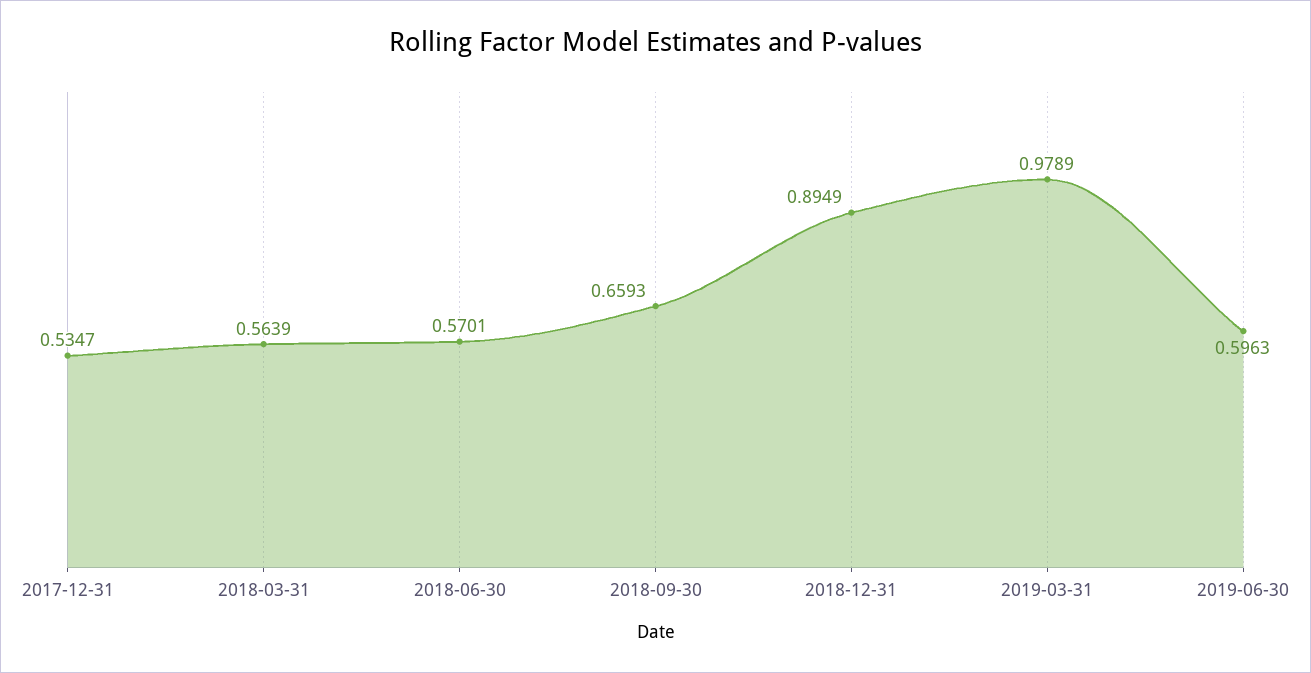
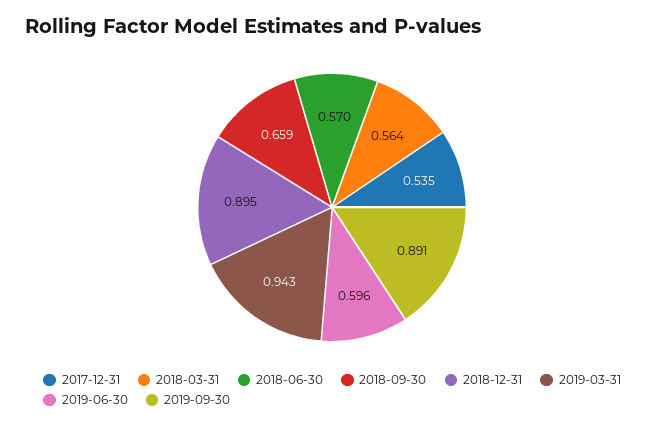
2019-03-31: 0.9789 -> 0.943
2019-09-30: none -> 0.891

